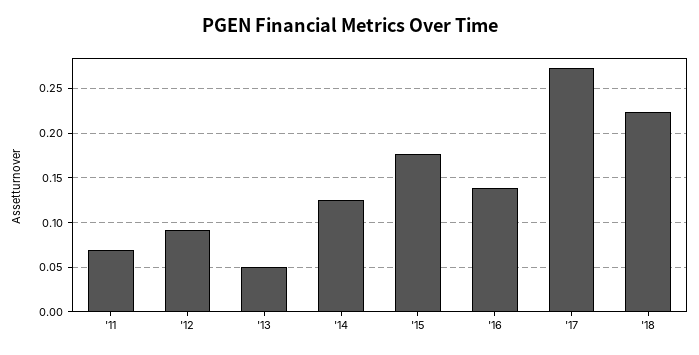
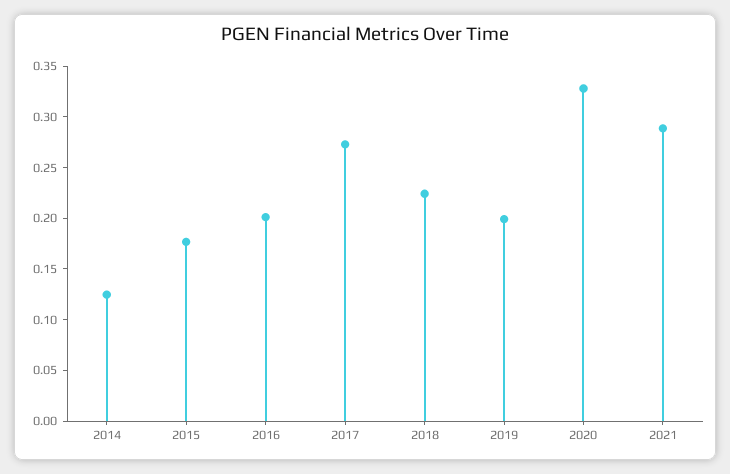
'11: 0.07 -> none
'12: 0.09 -> none
'13: 0.05 -> none
'16: 0.14 -> 0.2
2019: none -> 0.2
2020: none -> 0.33
2021: none -> 0.29

